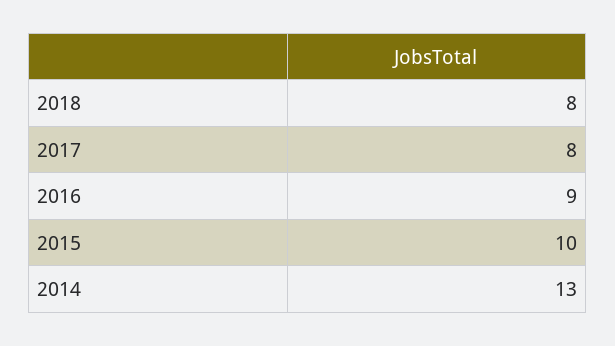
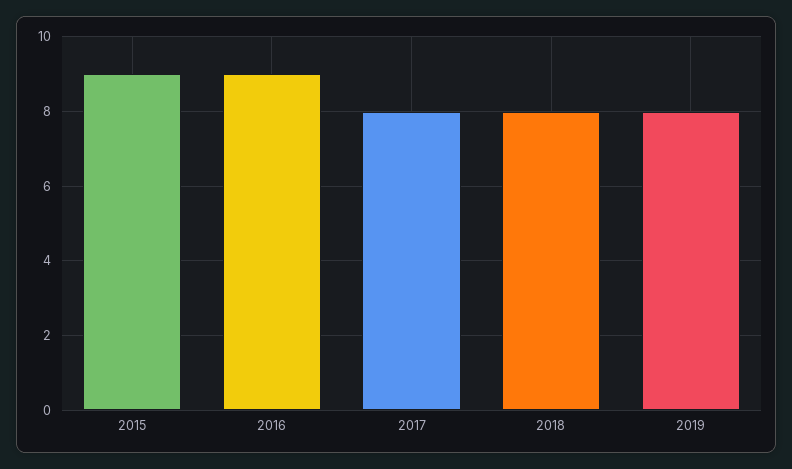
2015: 10 -> 9
2014: 13 -> none
2019: none -> 8

